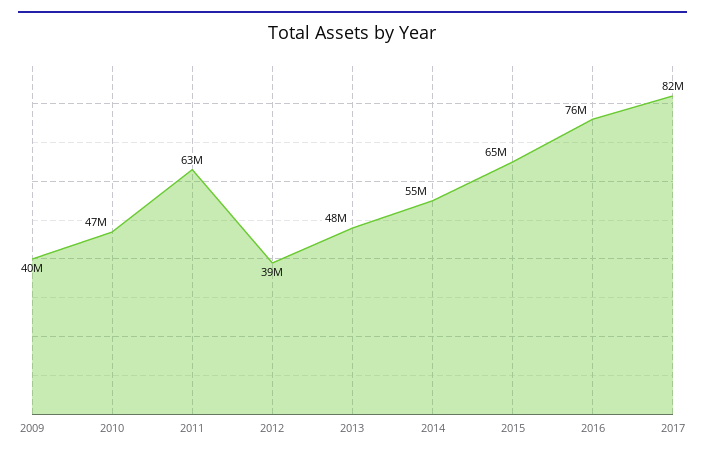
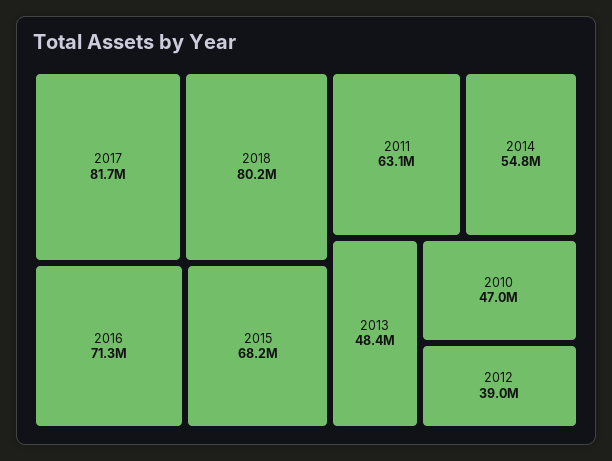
2009: 40000000 -> none
2015: 65000000 -> 68200000
2016: 76000000 -> 71300000
2018: none -> 80200000

